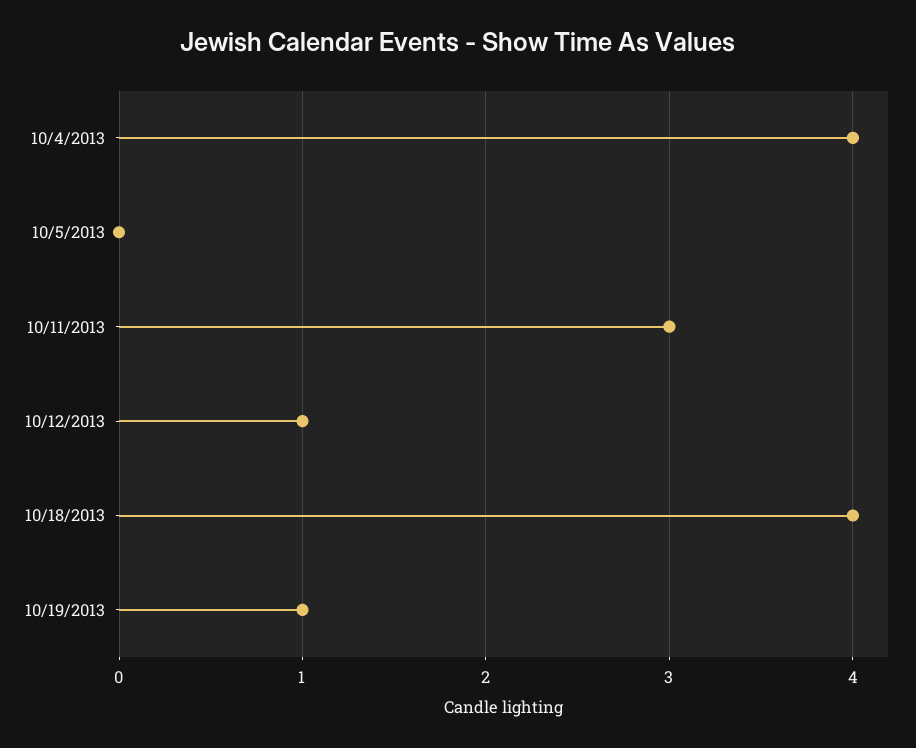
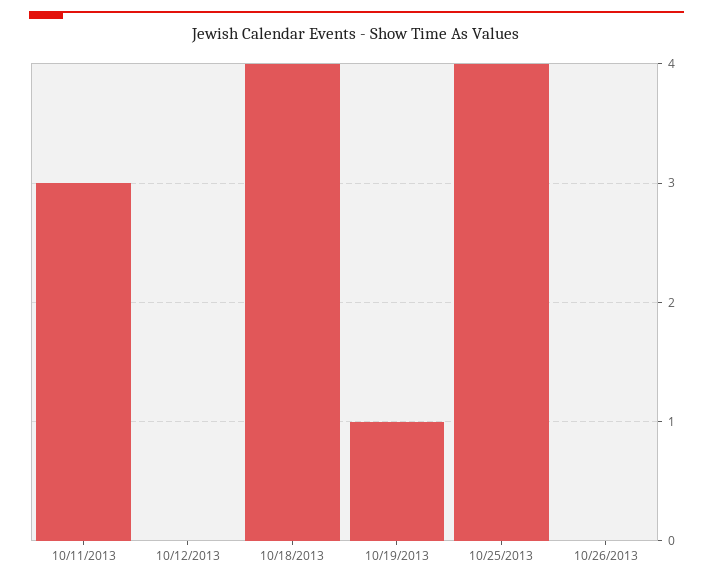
10/4/2013: 4 -> none
10/5/2013: 0 -> none
10/12/2013: 1 -> 0
10/25/2013: none -> 4
10/26/2013: none -> 0

